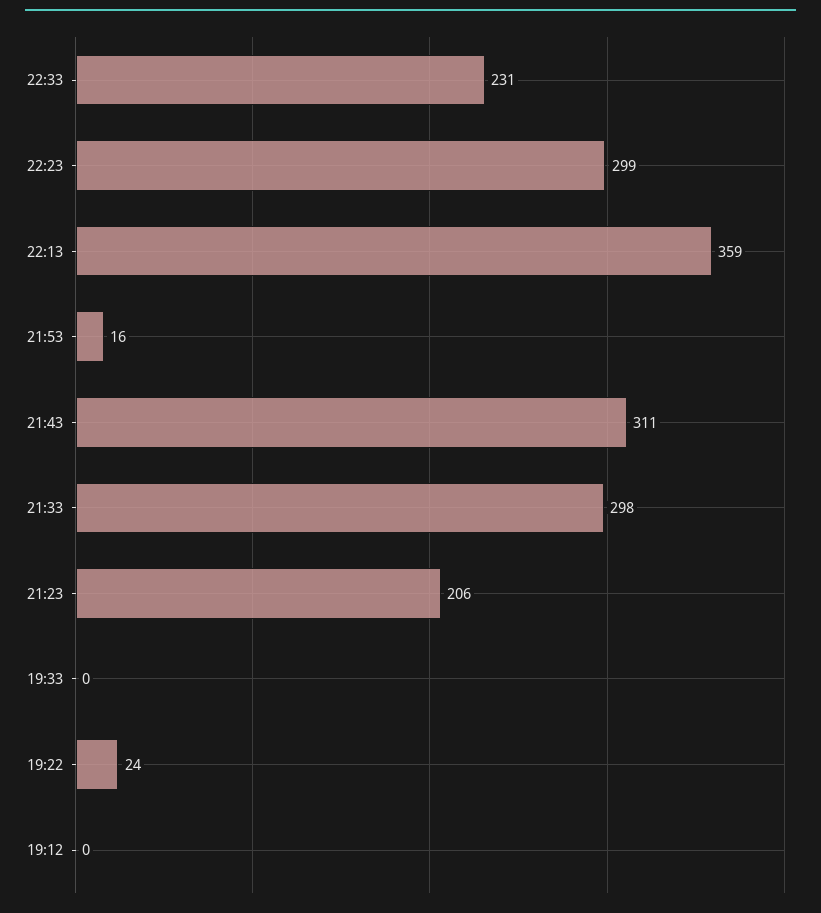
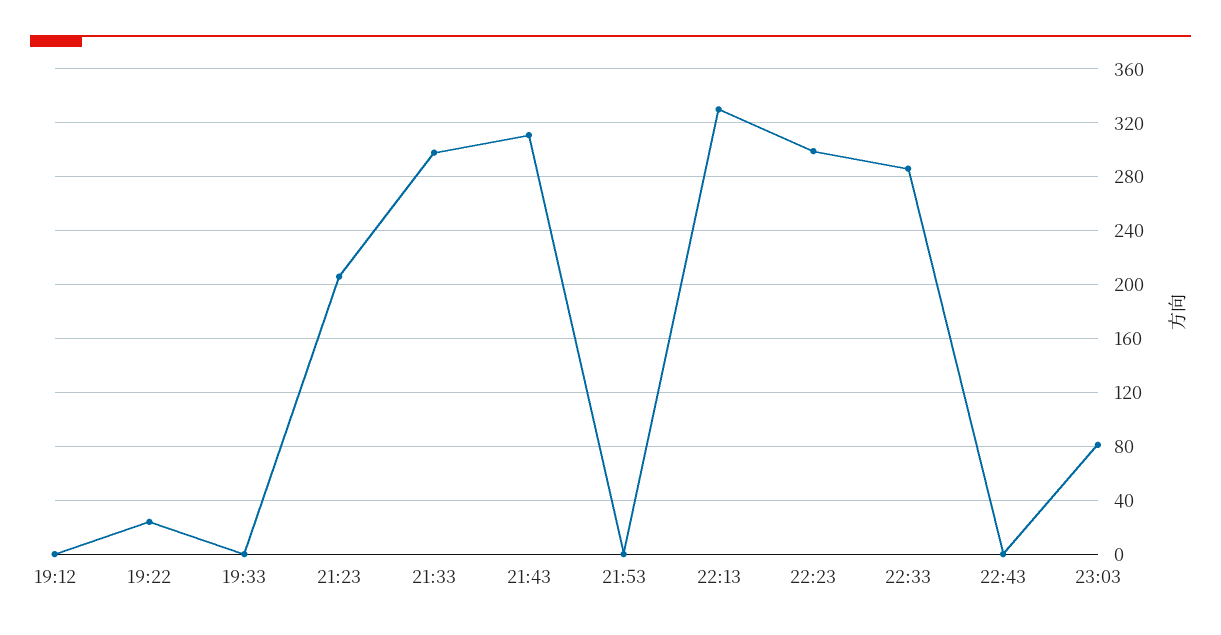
22:33: 231 -> 285
22:13: 359 -> 330
21:53: 16 -> 0
22:43: none -> 0
23:03: none -> 80

